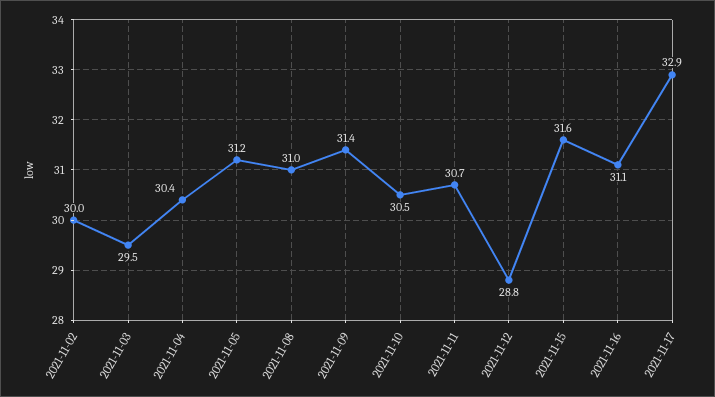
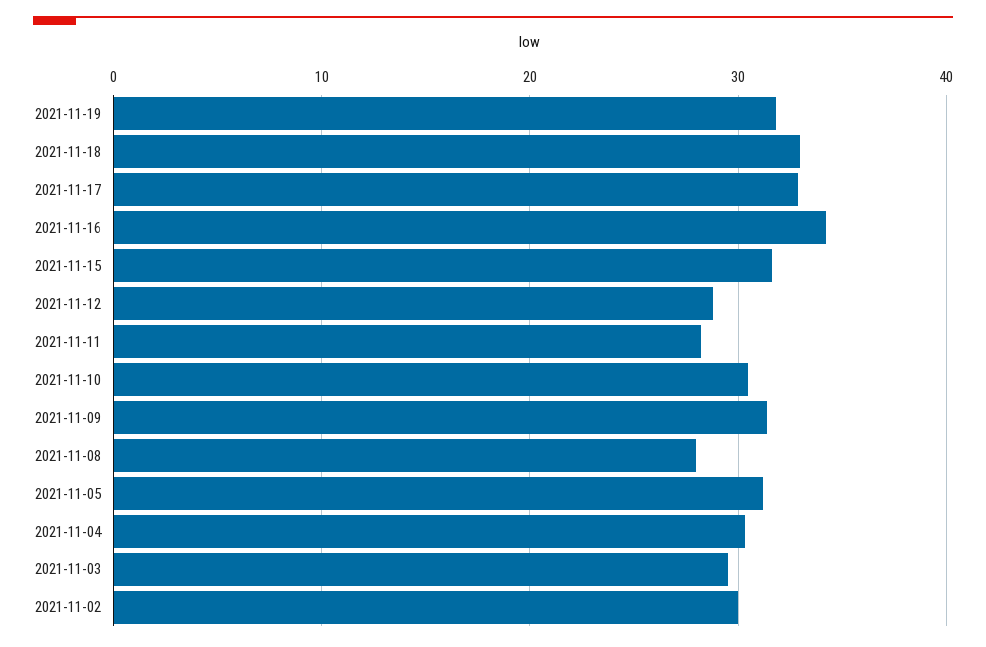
2021-11-08: 31 -> 28
2021-11-11: 30.7 -> 28
2021-11-16: 31.1 -> 34
2021-11-19: none -> 32
2021-11-18: none -> 33

